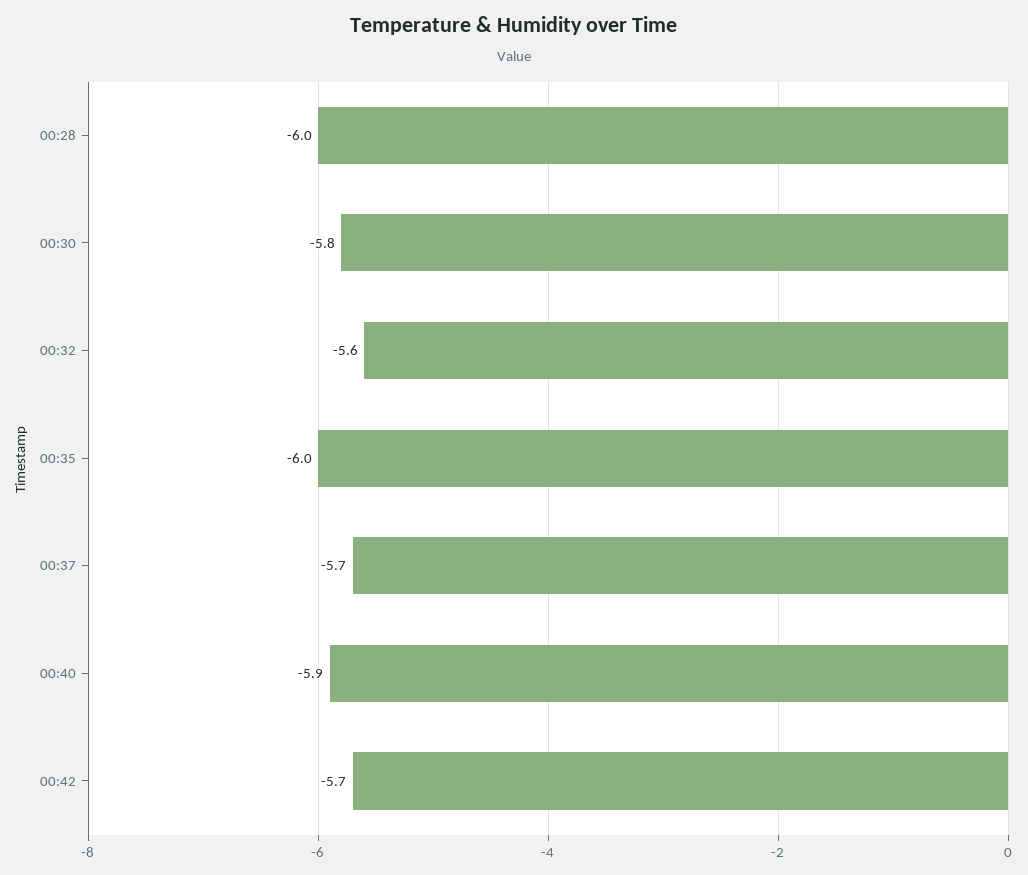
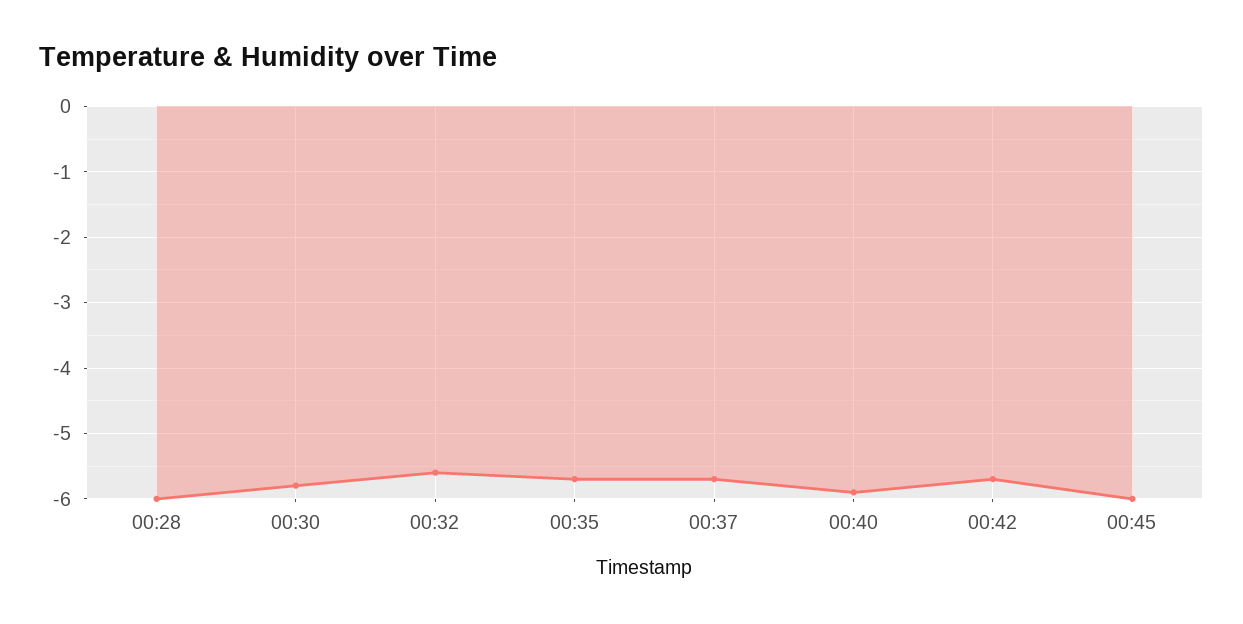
00:35: -6 -> -5.7
00:45: none -> -6

